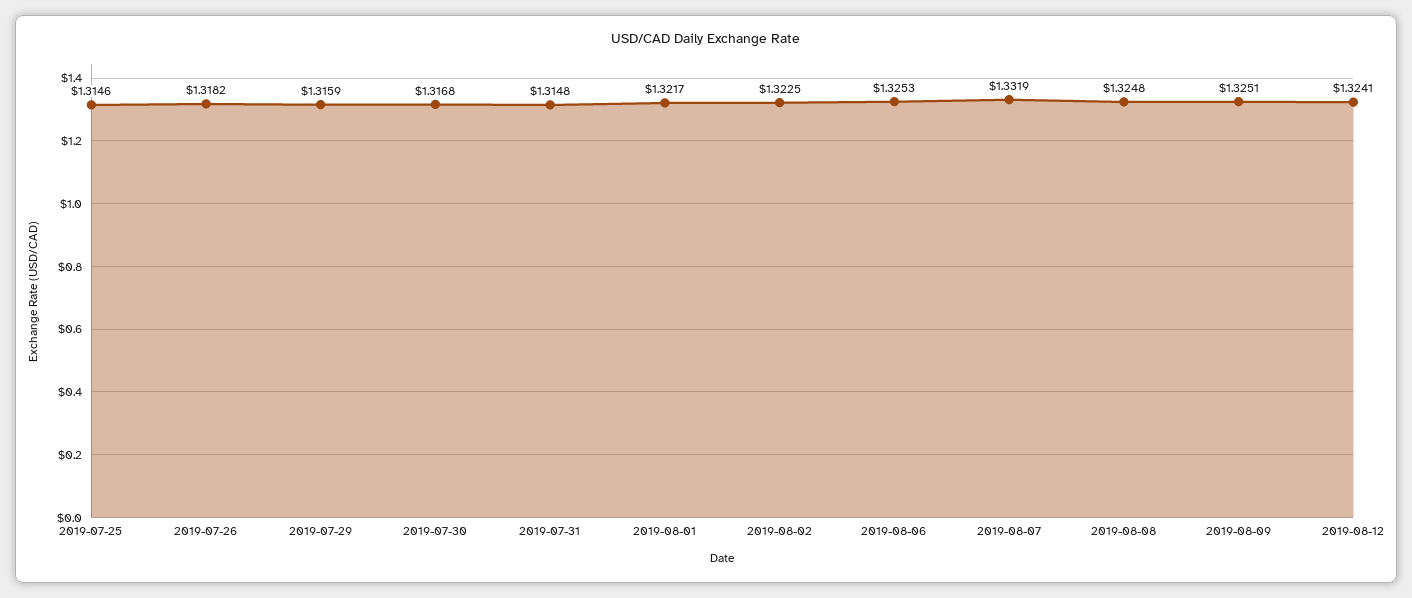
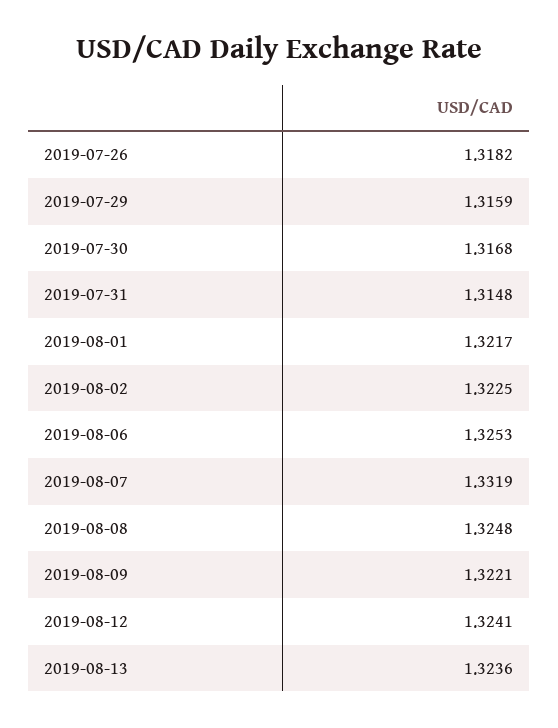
2019-07-25: 1.3146 -> none
2019-08-09: 1.3251 -> 1.3221
2019-08-13: none -> 1.3236

